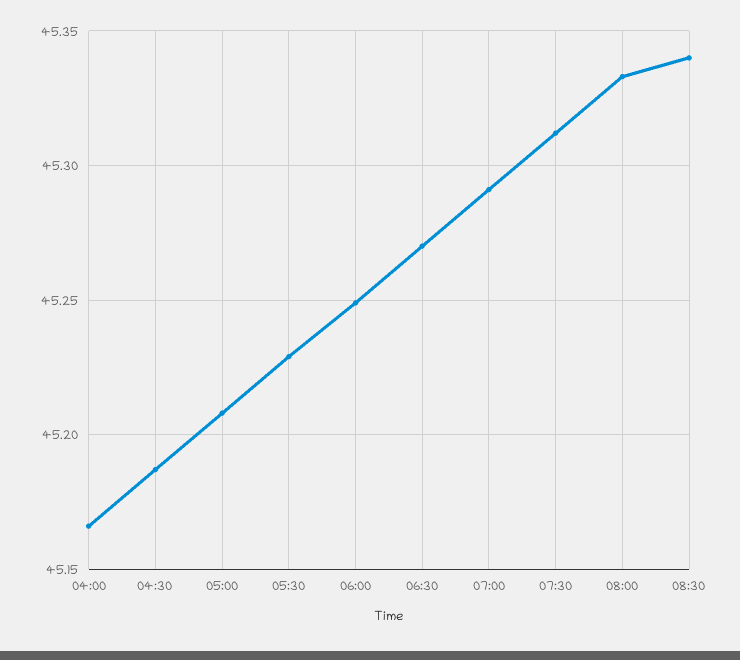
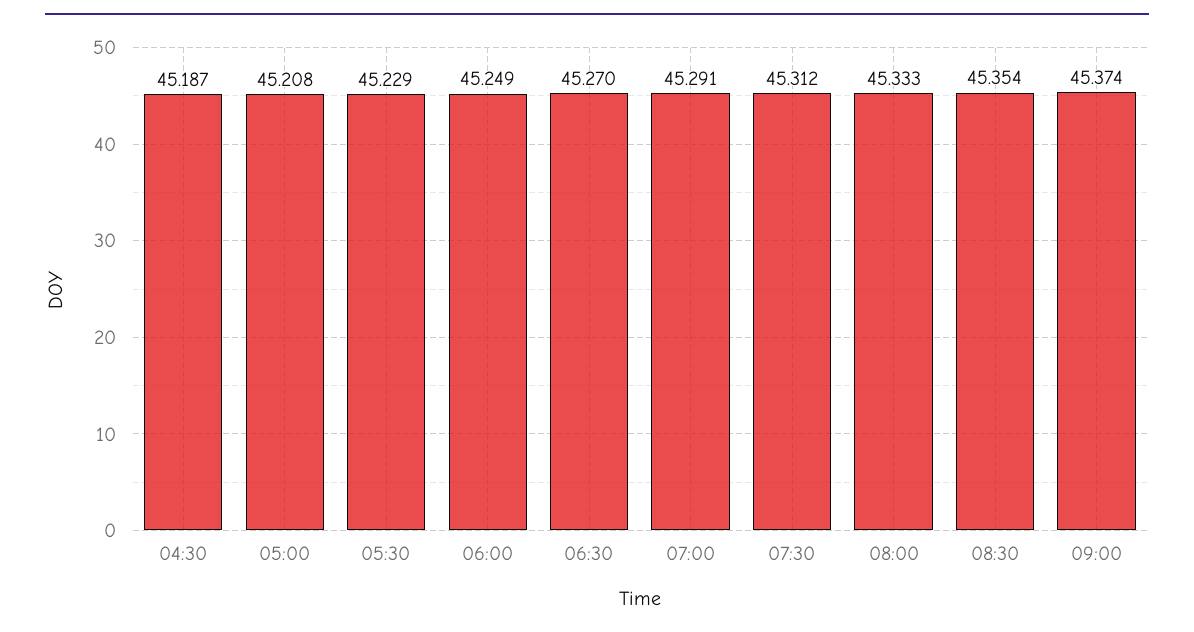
04:00: 45.165 -> none
08:30: 45.34 -> 45.354
09:00: none -> 45.374

